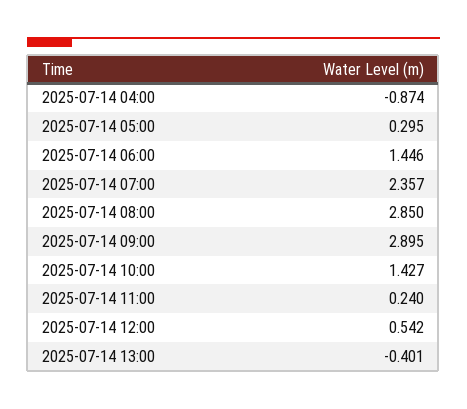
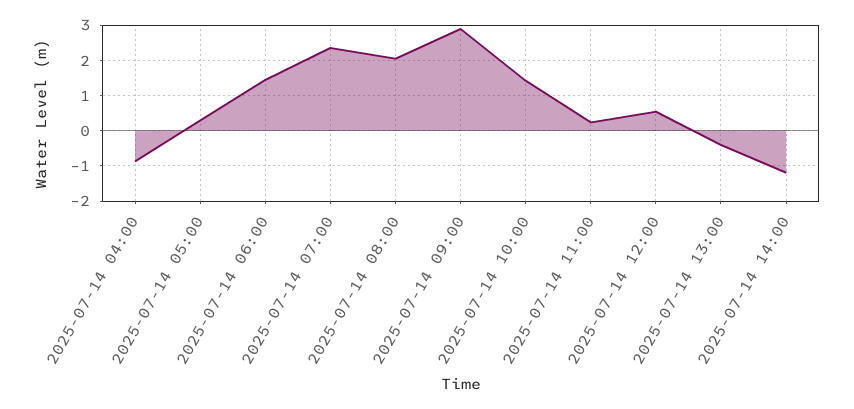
2025-07-14 08:00: 2.85 -> 2
2025-07-14 14:00: none -> -1.2

